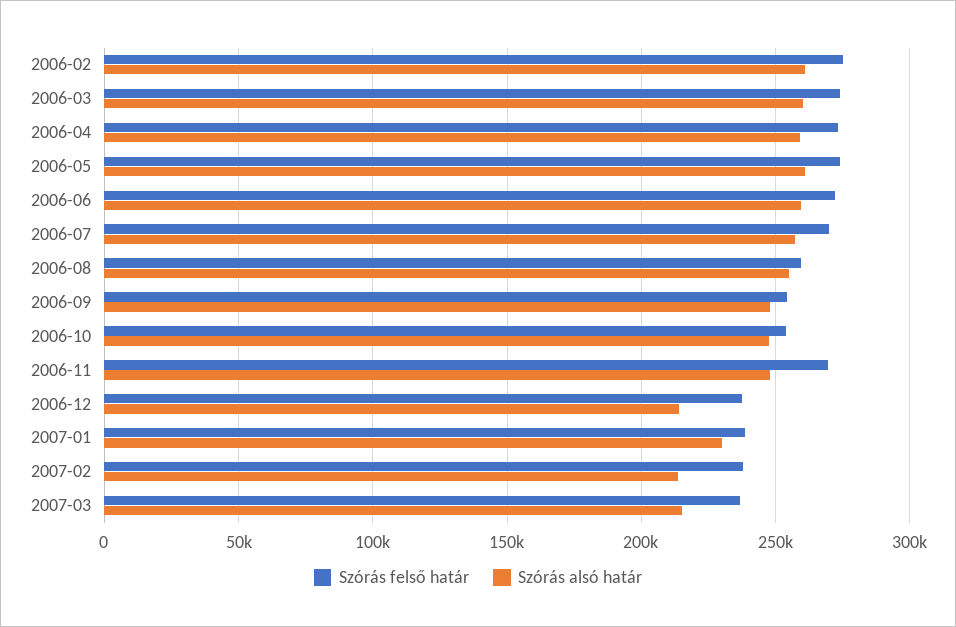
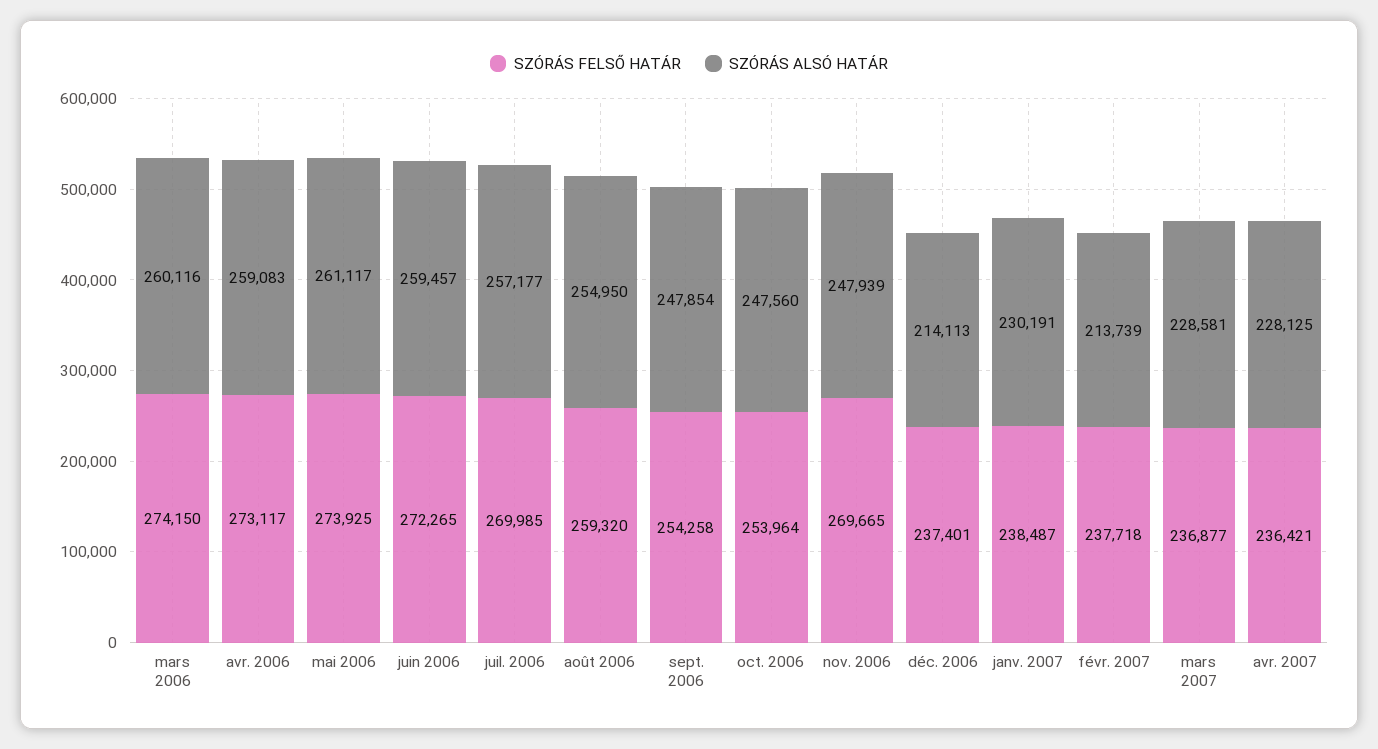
Szórás felső határ, 2006-02: 275000 -> none
Szórás alsó határ, 2006-02: 260000 -> none
Szórás alsó határ, 2007-03: 215000 -> 228581
Szórás felső határ, avr. 2007: none -> 236421
Szórás alsó határ, avr. 2007: none -> 228125

